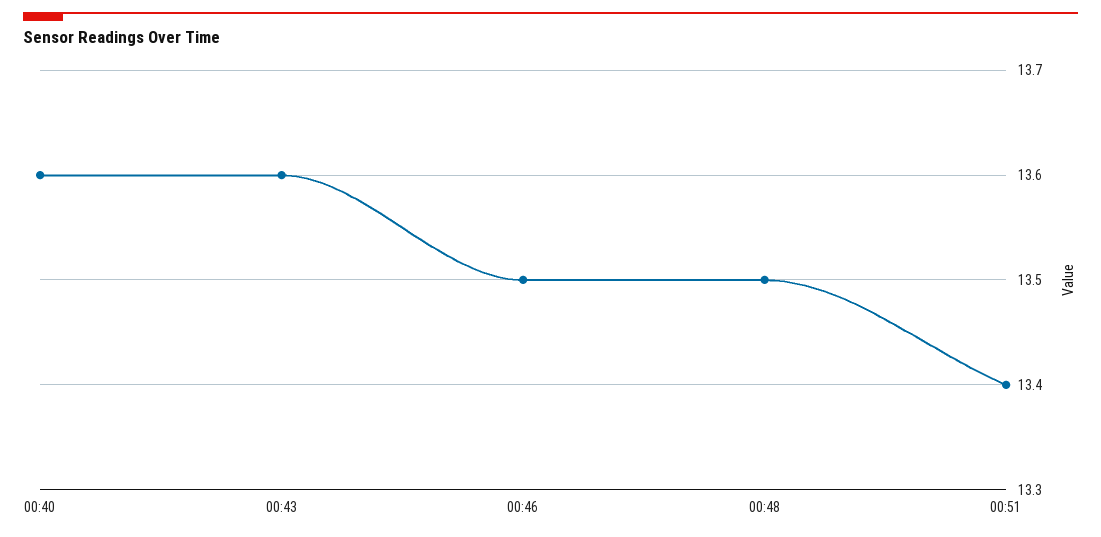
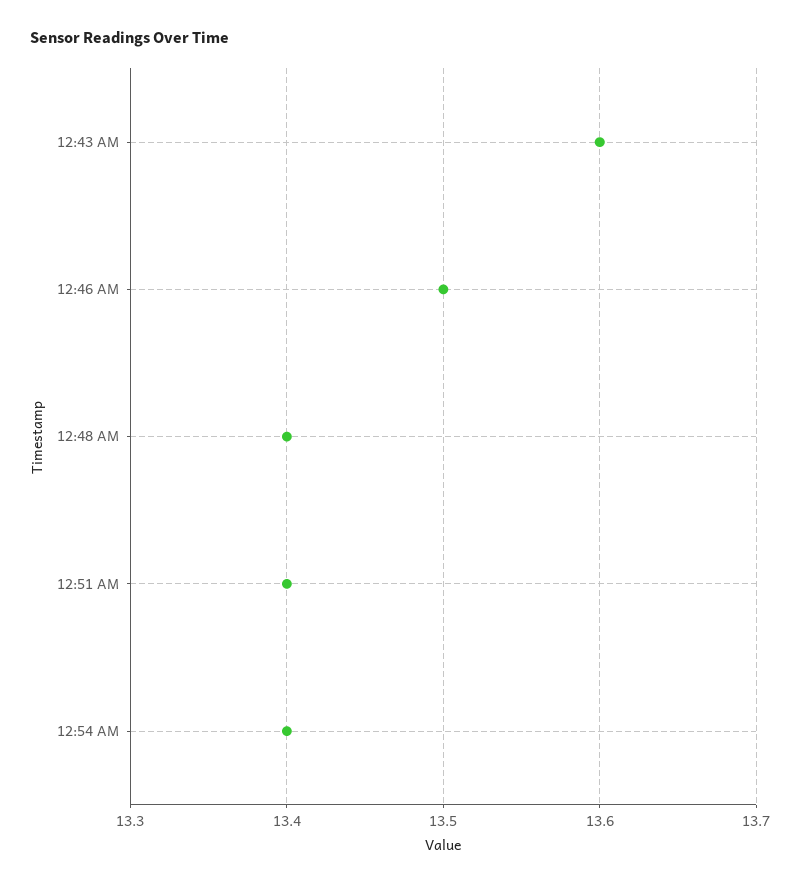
00:40: 13.6 -> none
00:48: 13.5 -> 13.4
12:54 AM: none -> 13.4

